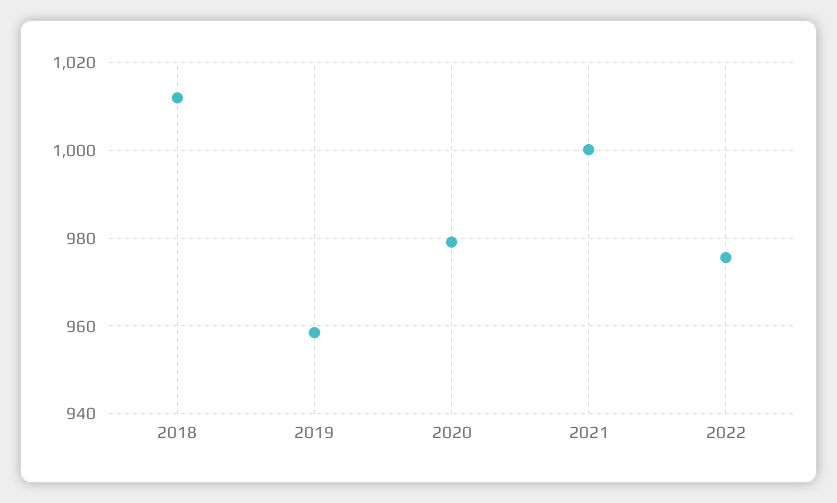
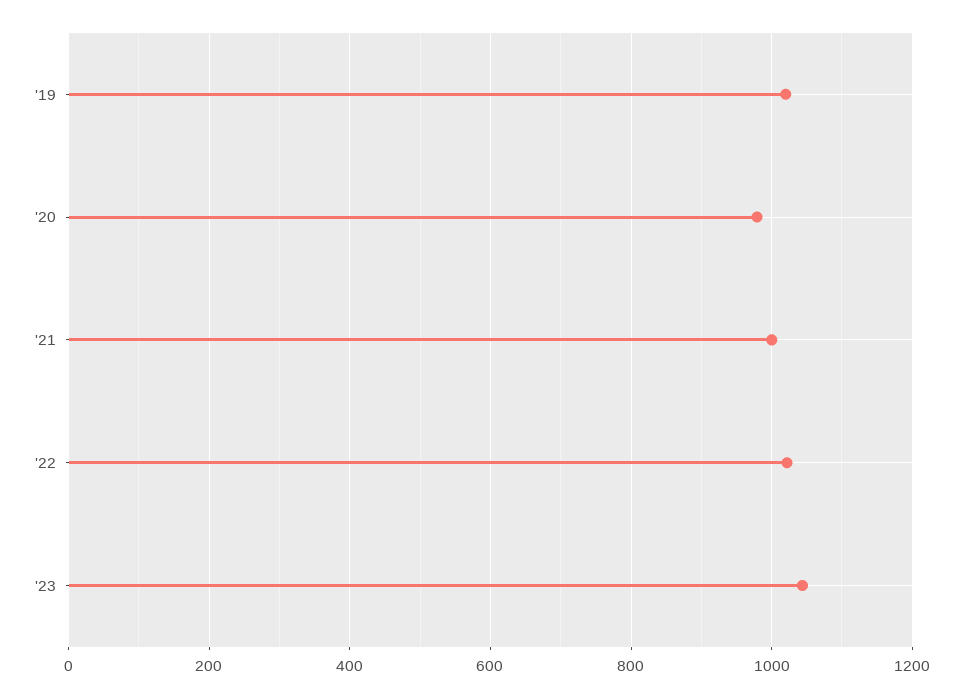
2018: 1012 -> none
2019: 958 -> 1020
2022: 976 -> 1020
'23: none -> 1040

